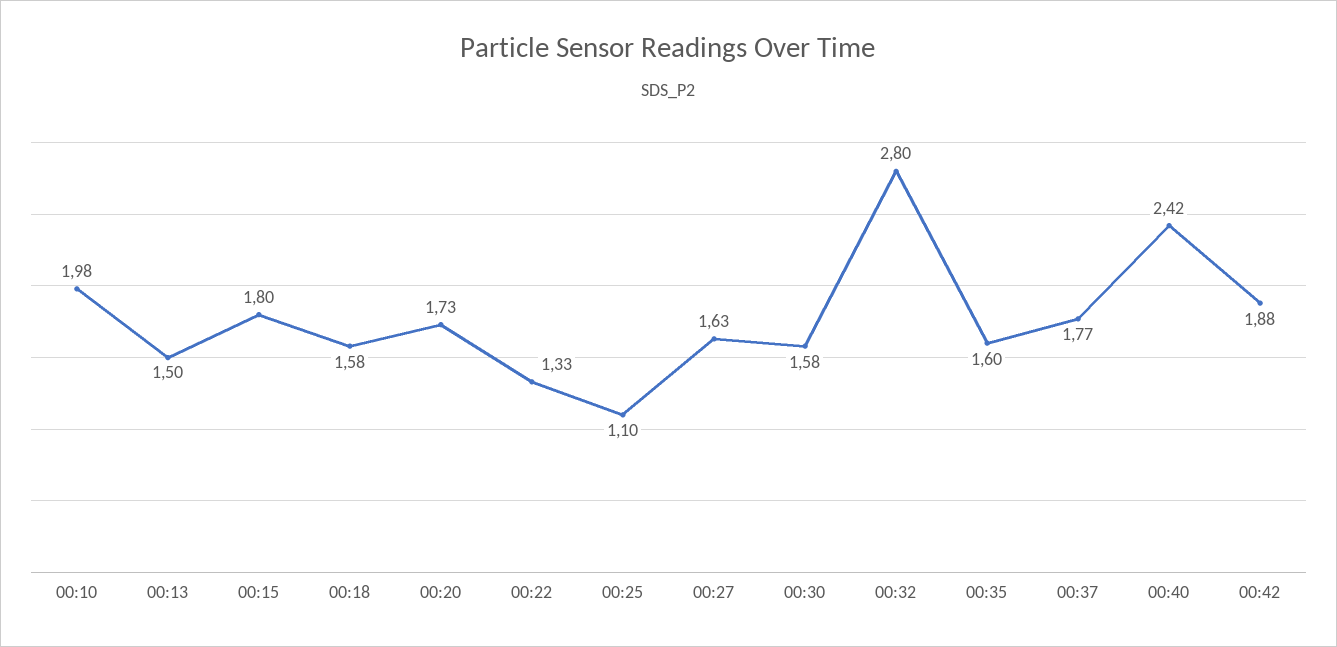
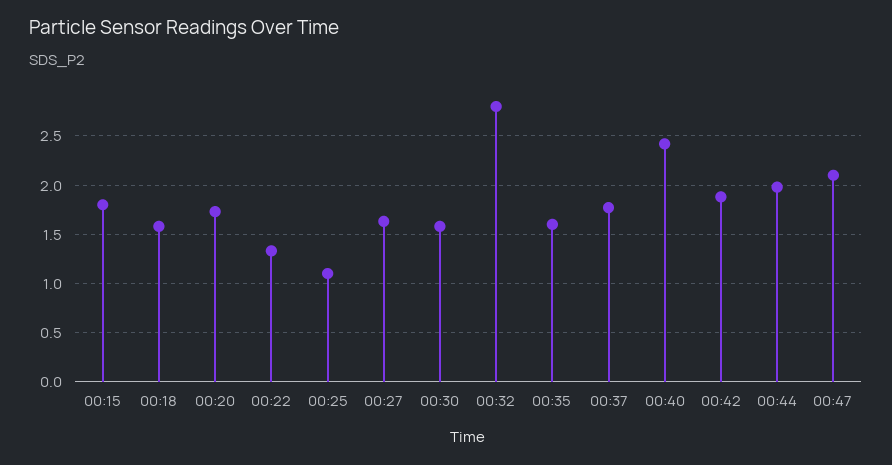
00:10: 1.98 -> none
00:13: 1.5 -> none
00:44: none -> 2
00:47: none -> 2.1

